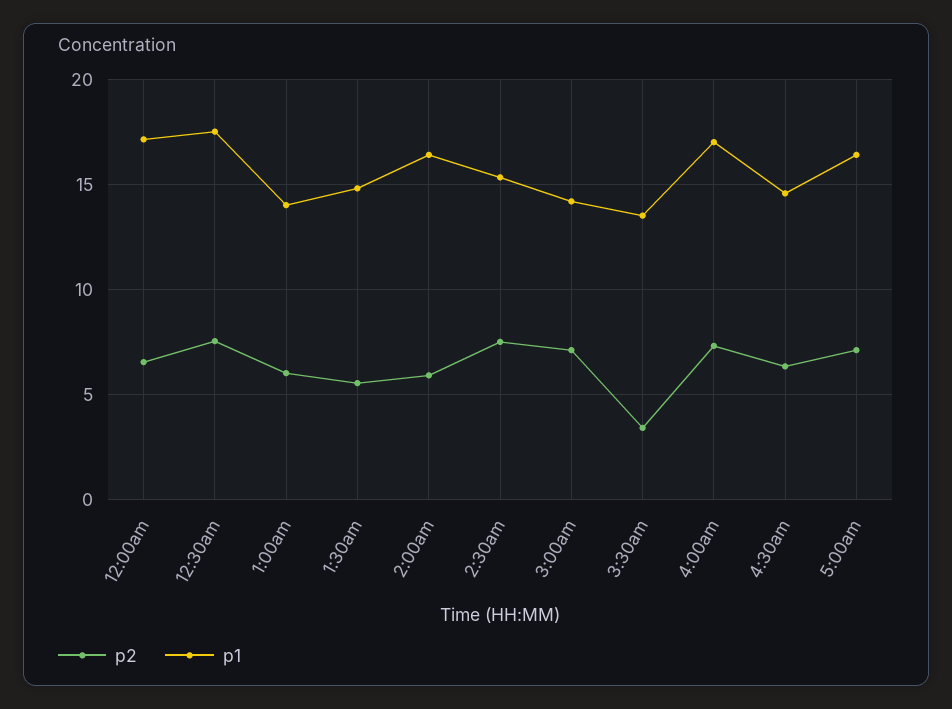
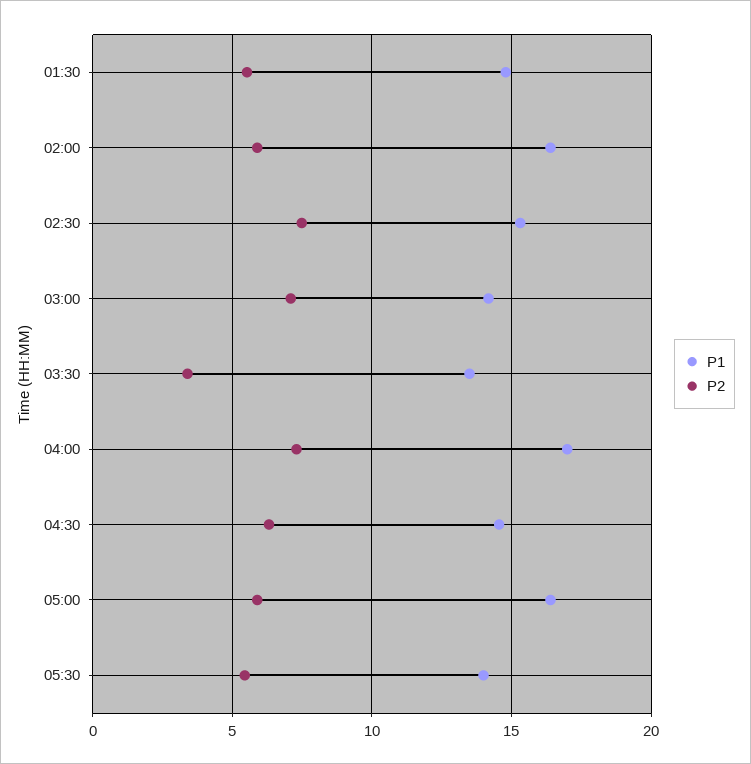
p2, 12:00am: 6.5 -> none
p1, 12:00am: 17 -> none
p2, 12:30am: 7.5 -> none
p1, 12:30am: 17.5 -> none
p2, 1:00am: 6 -> none
p1, 1:00am: 14 -> none
p2, 5:00am: 7 -> 6
p1, 05:30: none -> 14
p2, 05:30: none -> 5.5

